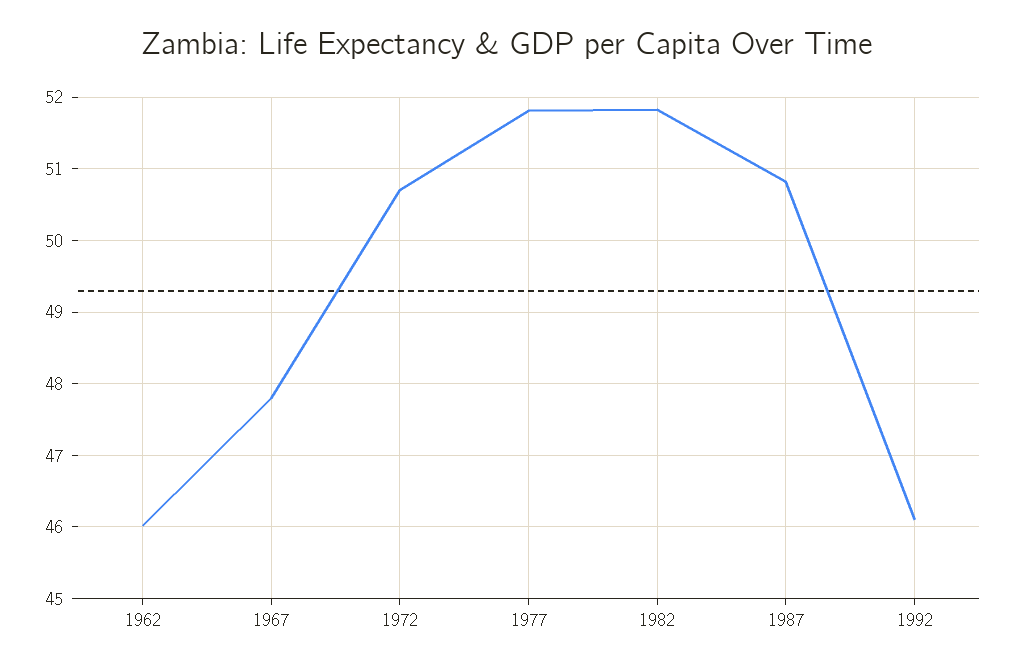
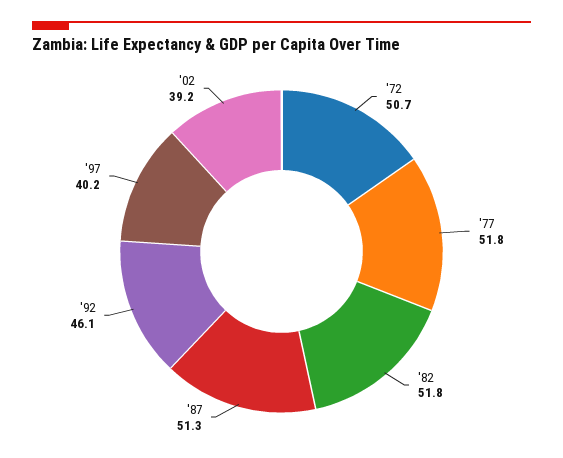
1962: 46 -> none
1967: 47.8 -> none
1987: 50.8 -> 51.3
'97: none -> 40.2
'02: none -> 39.2

